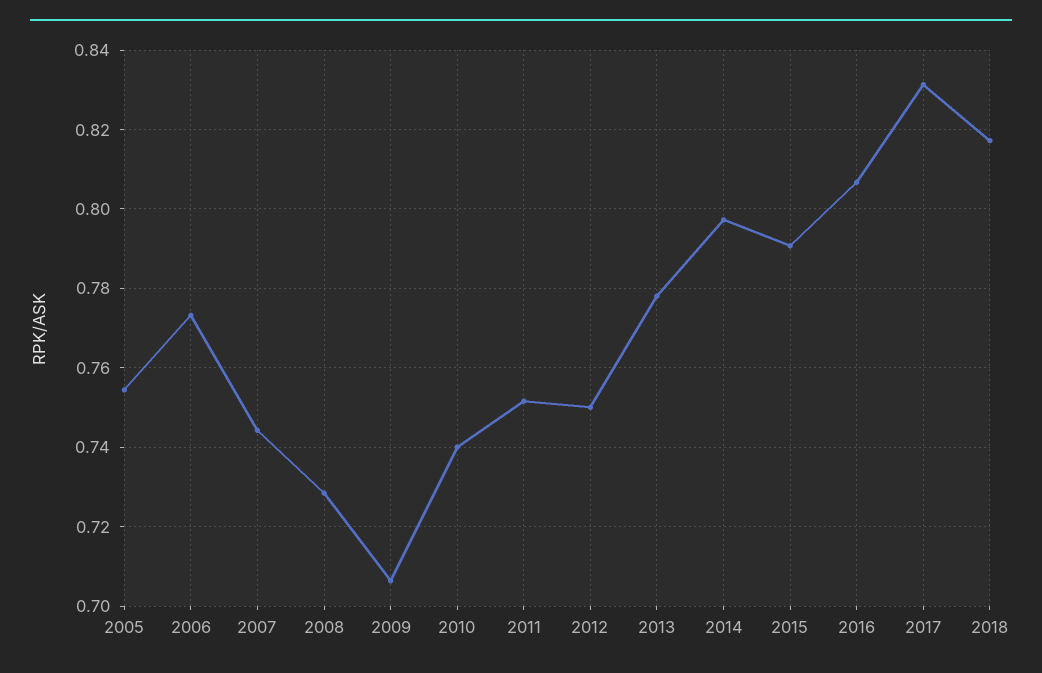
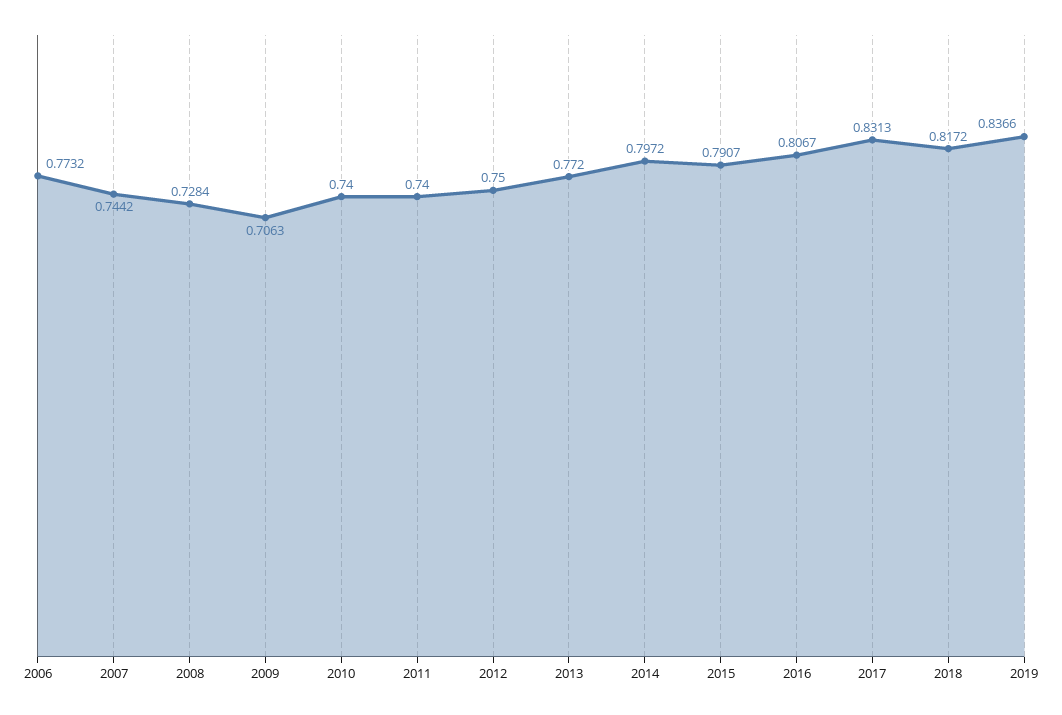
2005: 0.754 -> none
2011: 0.752 -> 0.74
2013: 0.778 -> 0.772
2019: none -> 0.8366

